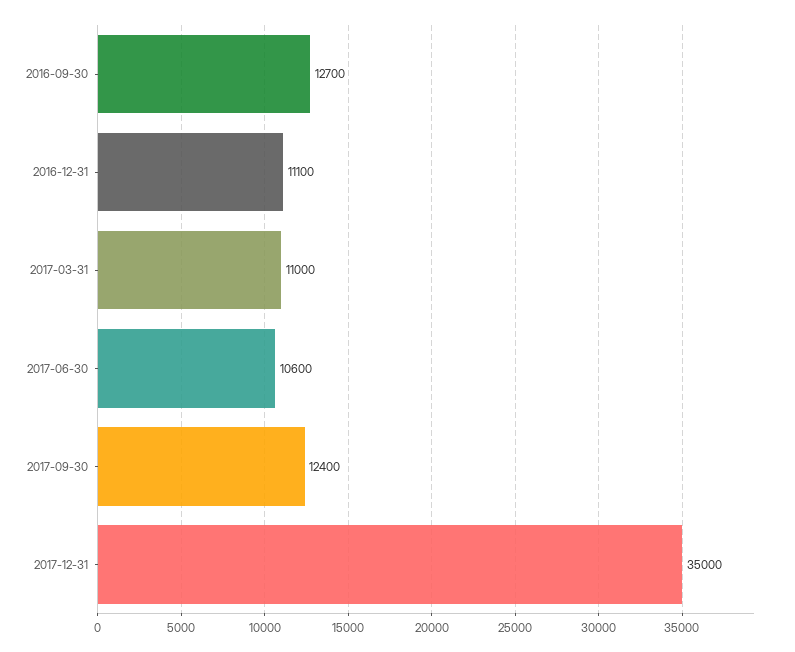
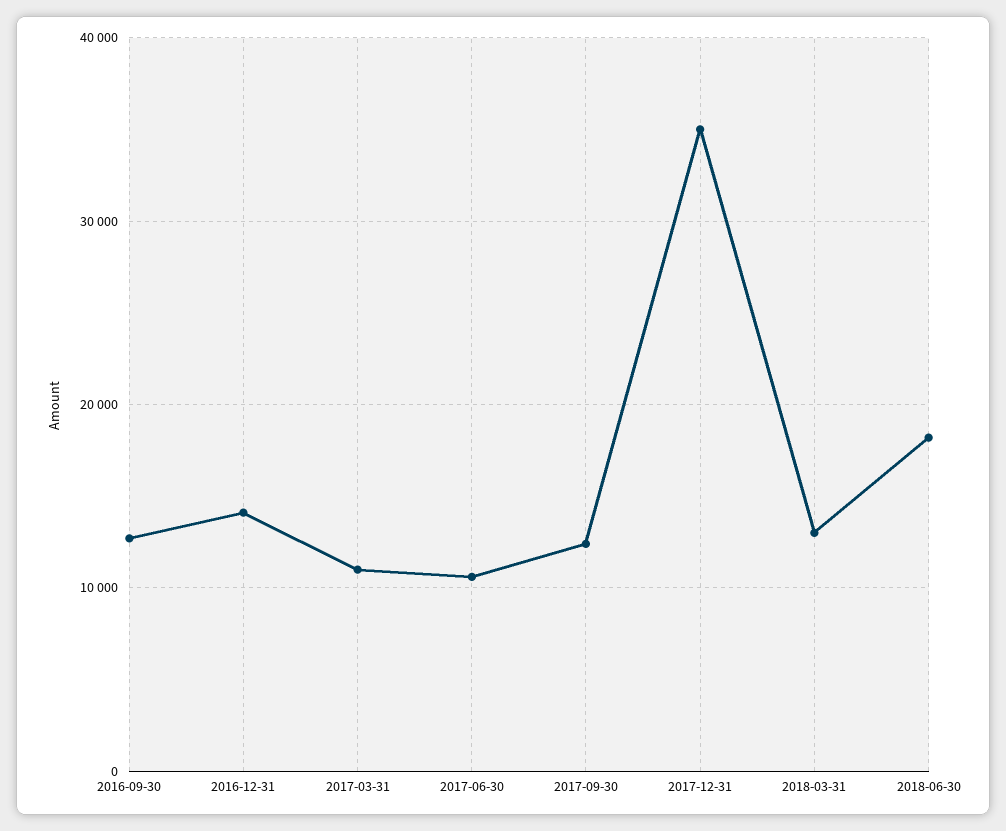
2016-12-31: 11100 -> 14000
2018-03-31: none -> 13000
2018-06-30: none -> 18000

